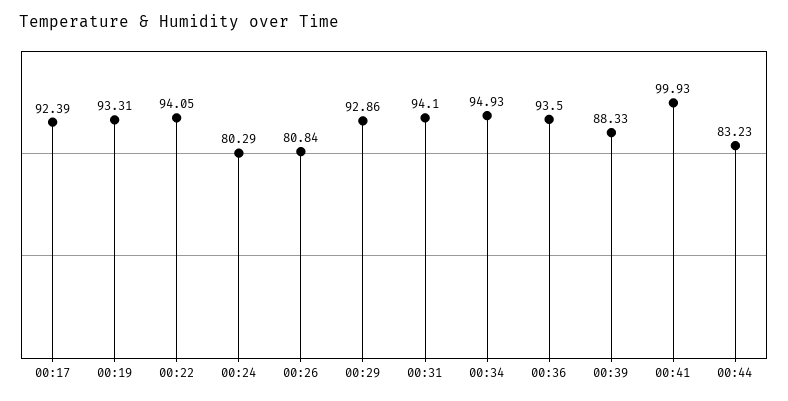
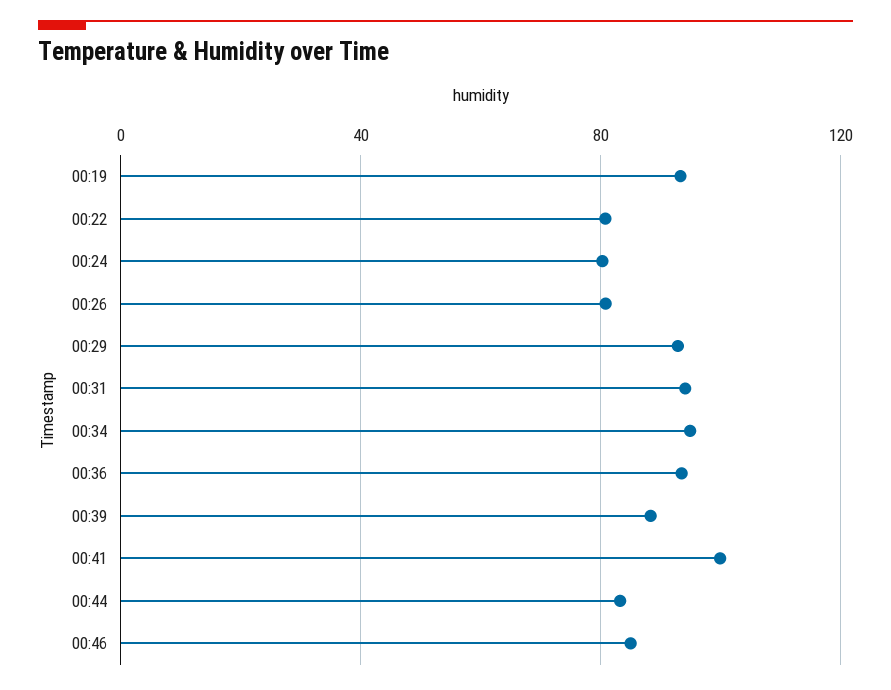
00:17: 92.39 -> none
00:22: 94.05 -> 80
00:46: none -> 85

